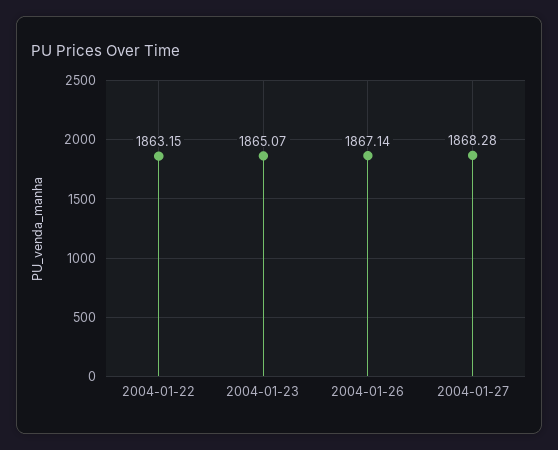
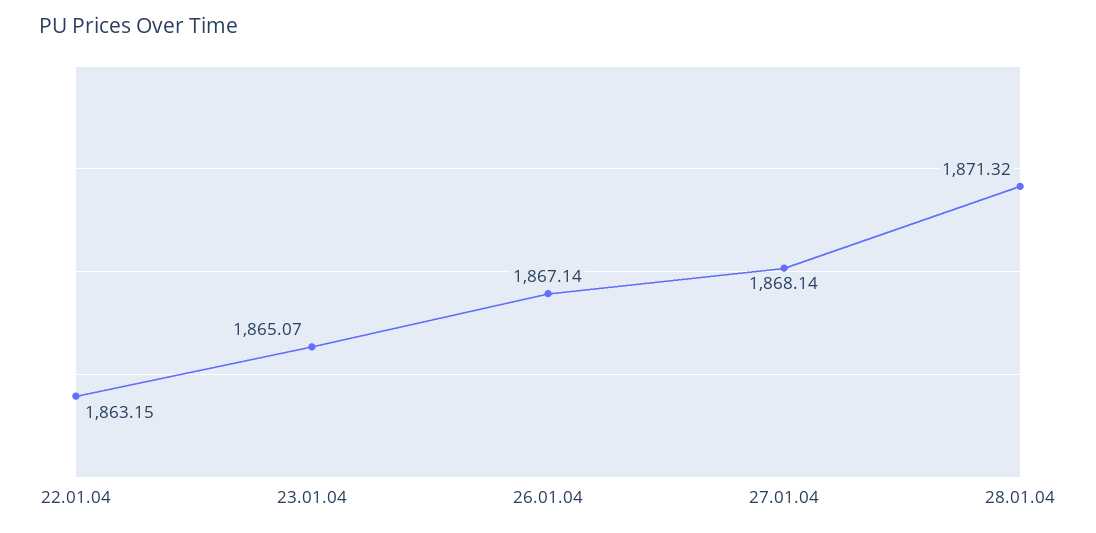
2004-01-27: 1868.28 -> 1868.14
28.01.04: none -> 1871.32

